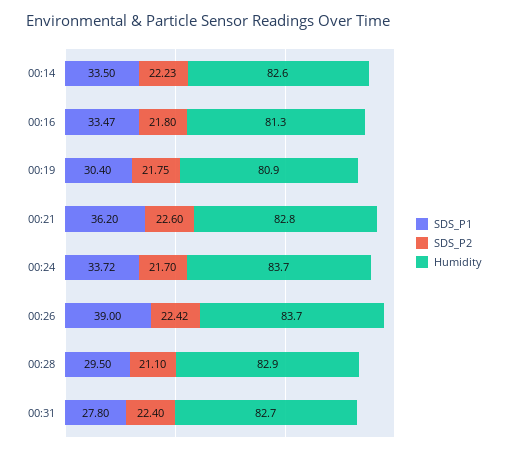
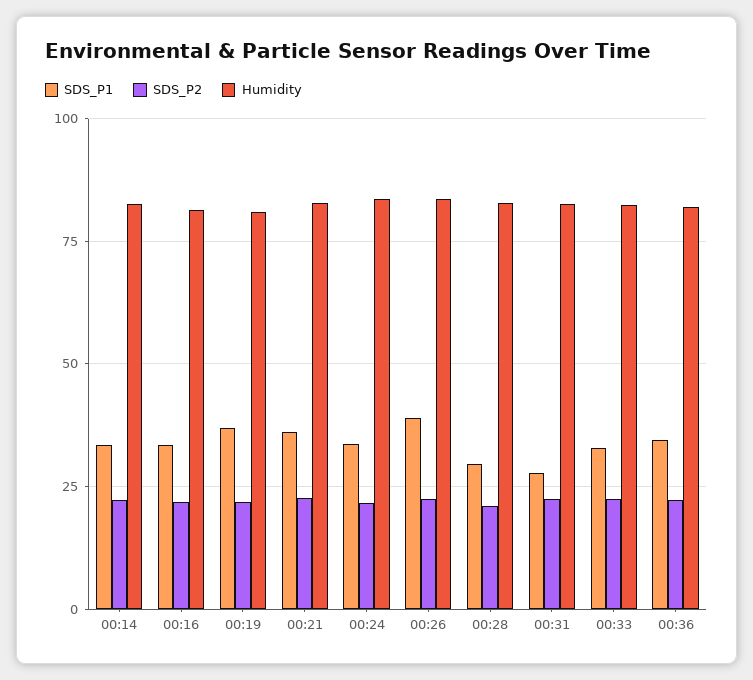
SDS_P1, 00:19: 30.4 -> 37.5
SDS_P1, 00:33: none -> 32.5
SDS_P2, 00:33: none -> 22.5
Humidity, 00:33: none -> 82.5
SDS_P1, 00:36: none -> 35
SDS_P2, 00:36: none -> 22.5
Humidity, 00:36: none -> 82.5

